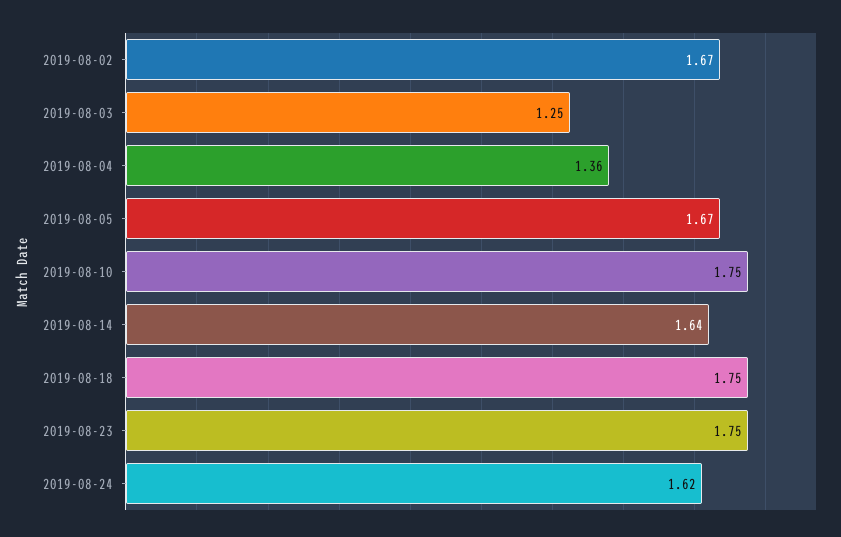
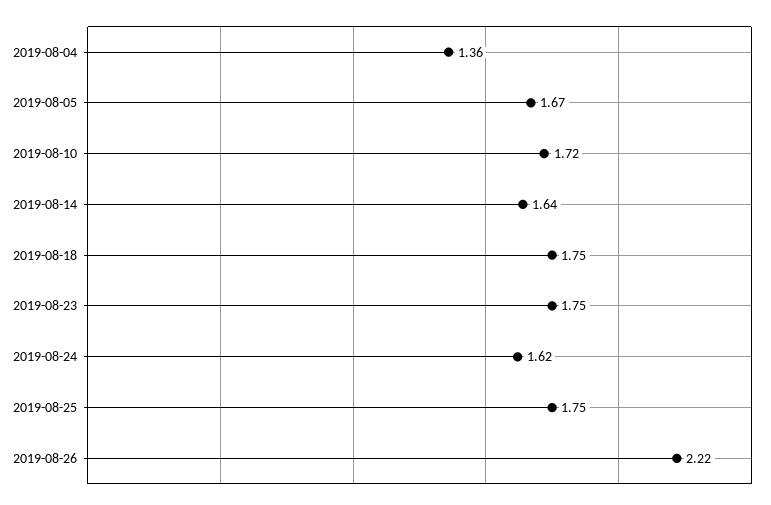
2019-08-02: 1.67 -> none
2019-08-03: 1.25 -> none
2019-08-10: 1.75 -> 1.72
2019-08-25: none -> 1.75
2019-08-26: none -> 2.22

